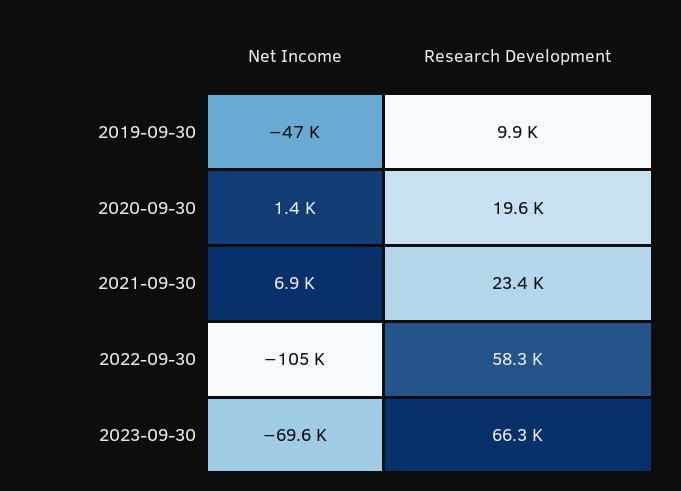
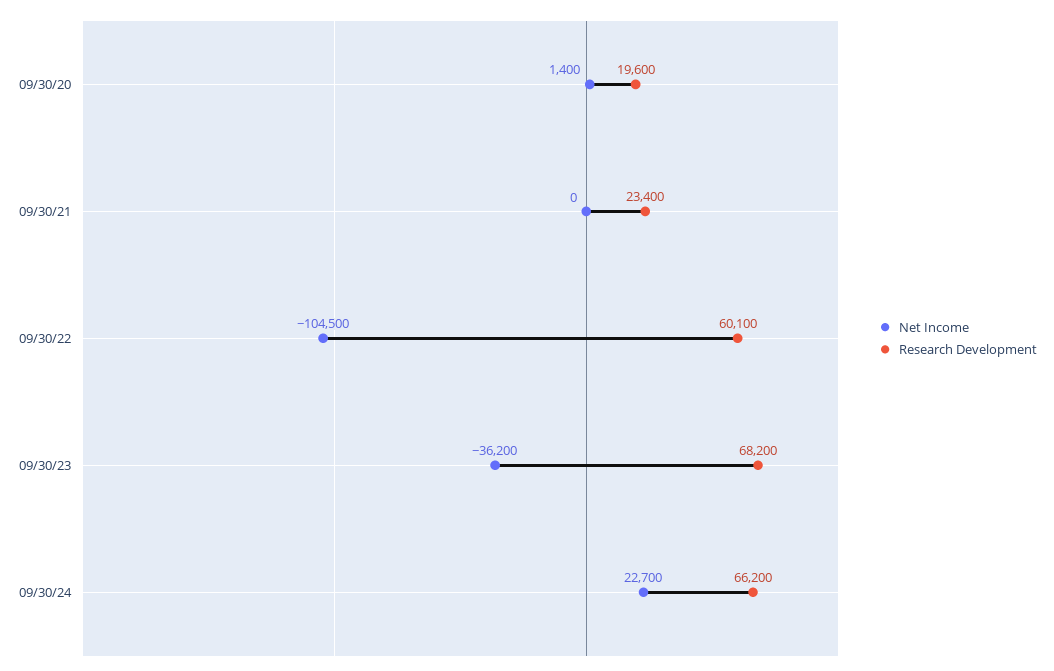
Net Income, 2019-09-30: -47000 -> none
Research Development, 2019-09-30: 9900 -> none
Net Income, 2021-09-30: 6900 -> 0
Research Development, 2022-09-30: 58300 -> 60100
Net Income, 2023-09-30: -69600 -> -36200
Research Development, 2023-09-30: 66300 -> 68200
Net Income, 09/30/24: none -> 22700
Research Development, 09/30/24: none -> 66200

